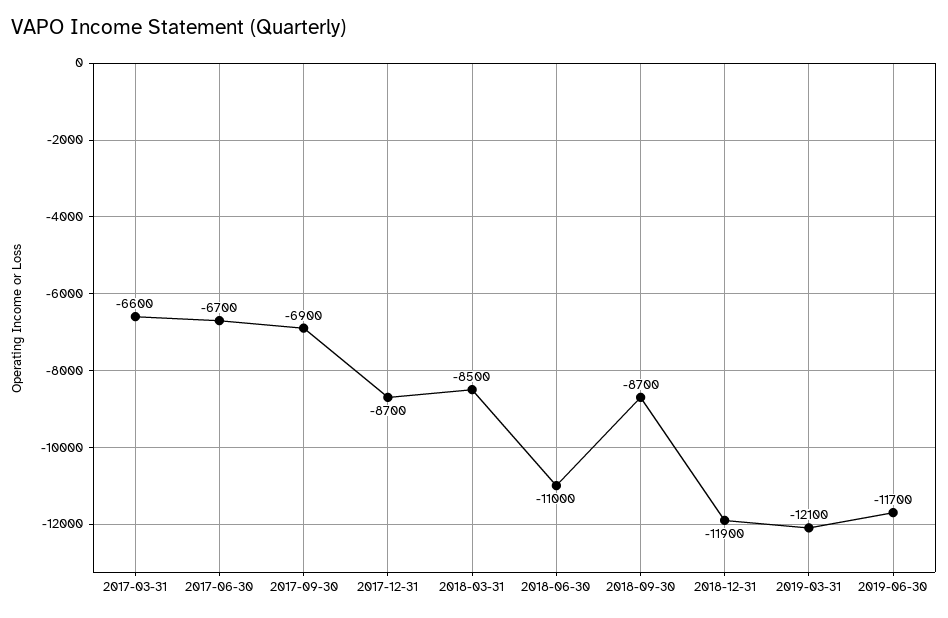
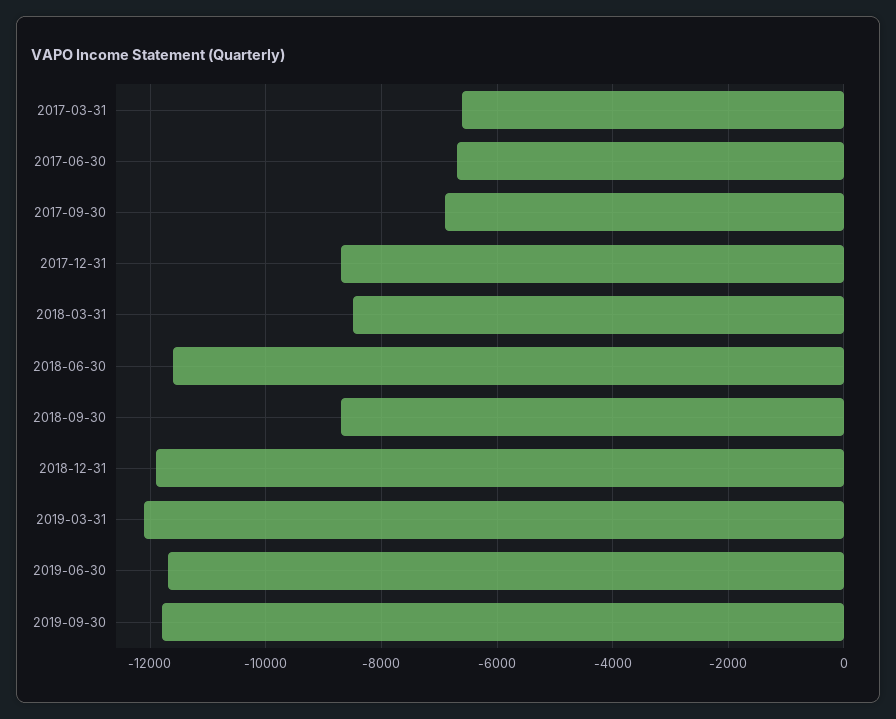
2018-06-30: -11000 -> -11600
2019-09-30: none -> -11800

